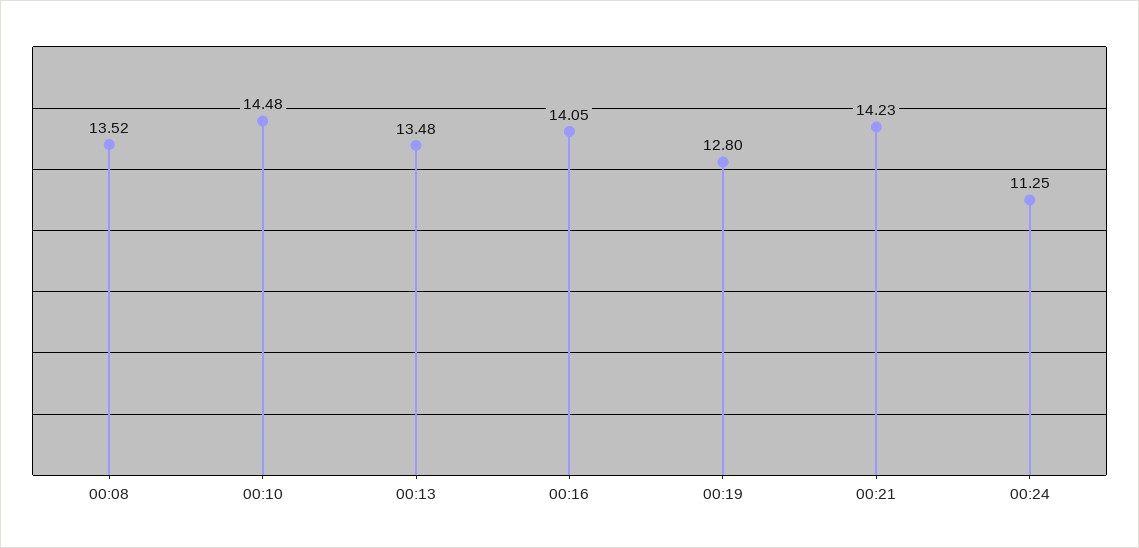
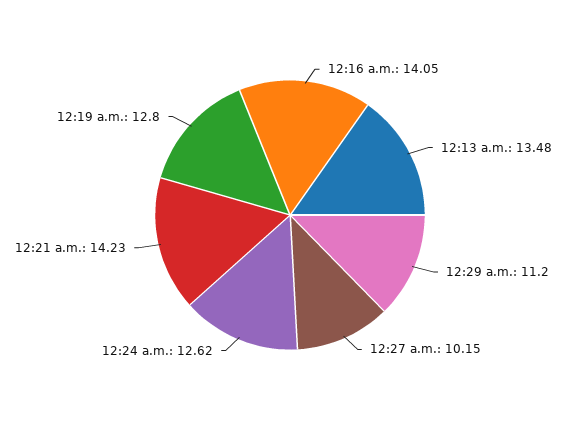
00:08: 13.52 -> none
00:10: 14.48 -> none
00:24: 11.25 -> 12.62
12:29 a.m.: none -> 11.2
12:27 a.m.: none -> 10.15

